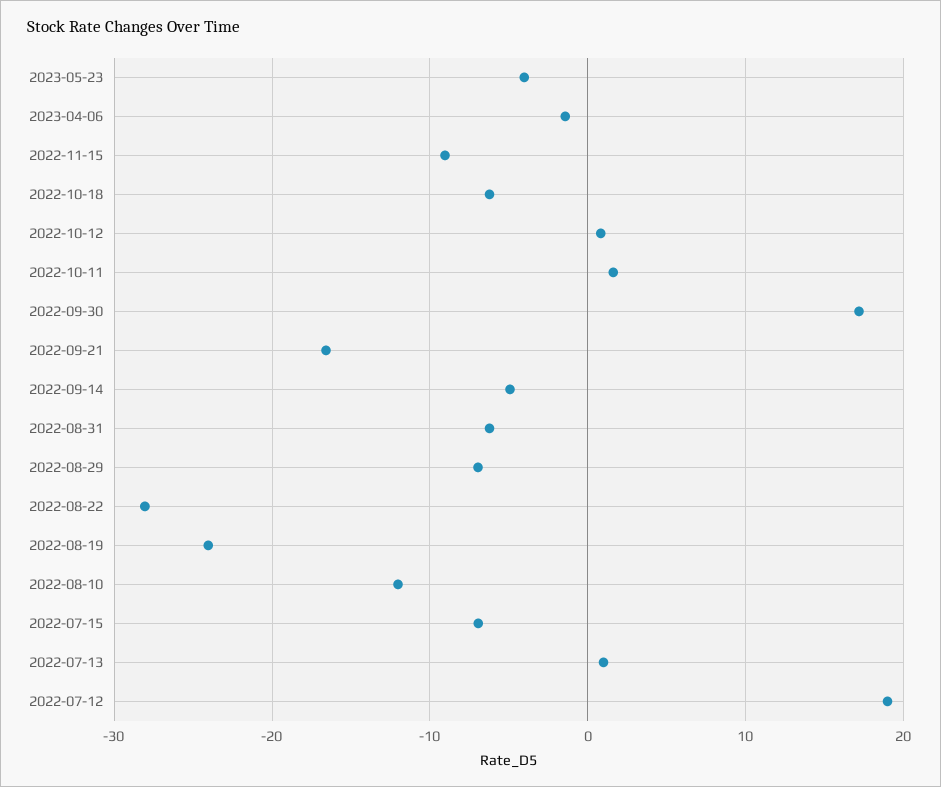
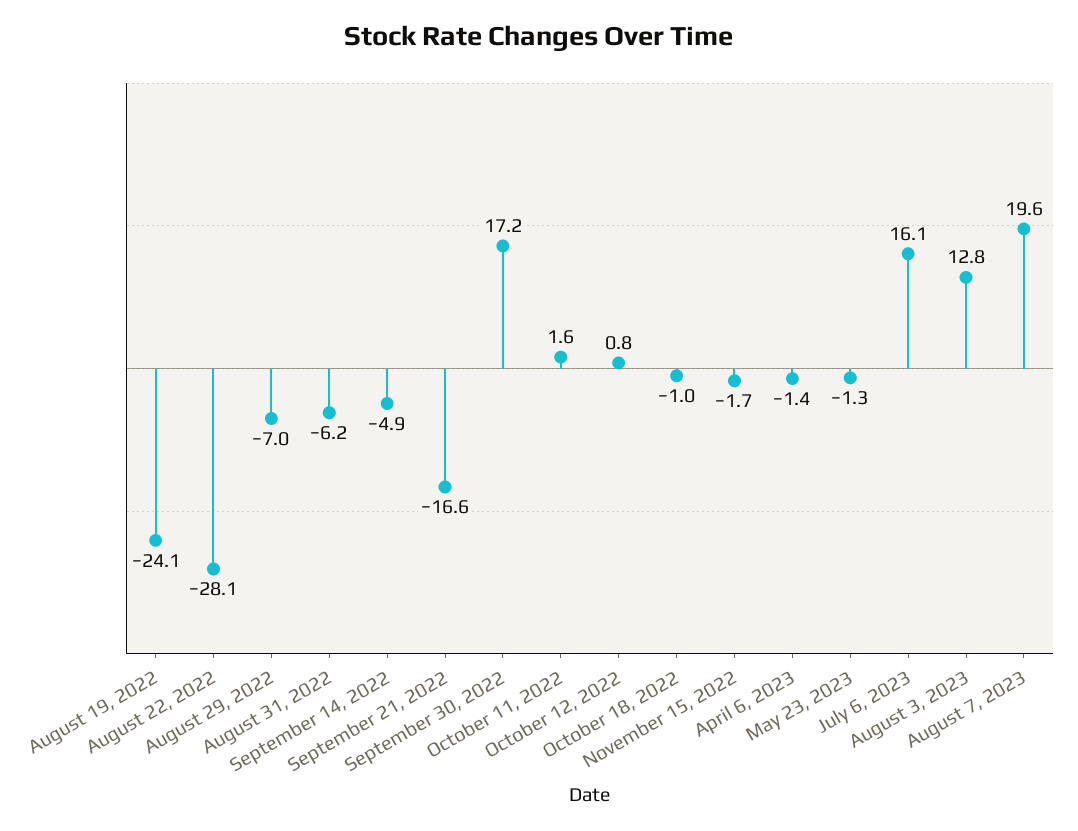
2023-05-23: -4 -> -1.3
2022-11-15: -9 -> -1.7
2022-10-18: -6 -> -1
2022-08-10: -12 -> none
2022-07-15: -7 -> none
2022-07-13: 1 -> none
2022-07-12: 19 -> none
July 6, 2023: none -> 16.1
August 3, 2023: none -> 12.8
August 7, 2023: none -> 19.6

